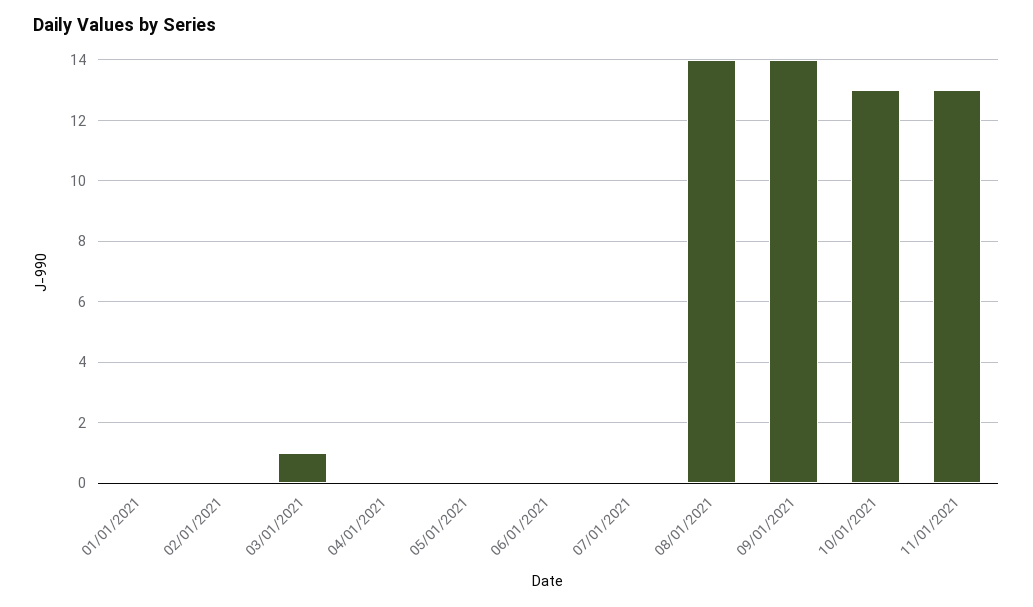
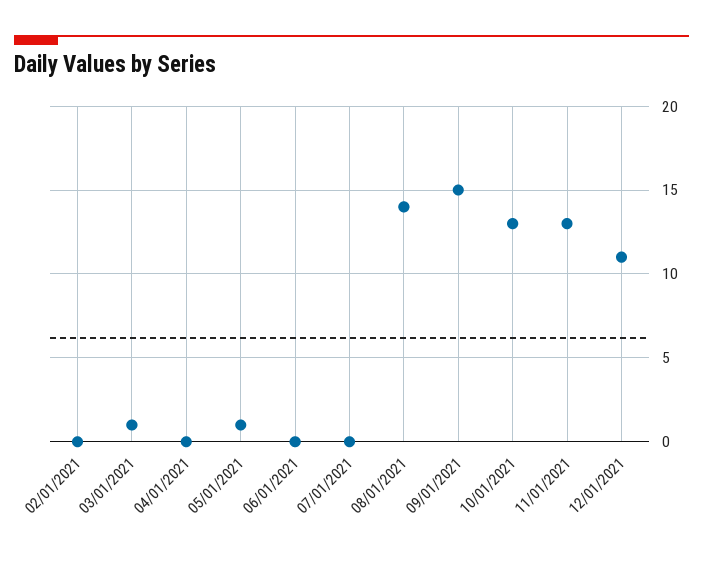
01/01/2021: 0 -> none
05/01/2021: 0 -> 1
09/01/2021: 14 -> 15
12/01/2021: none -> 11

